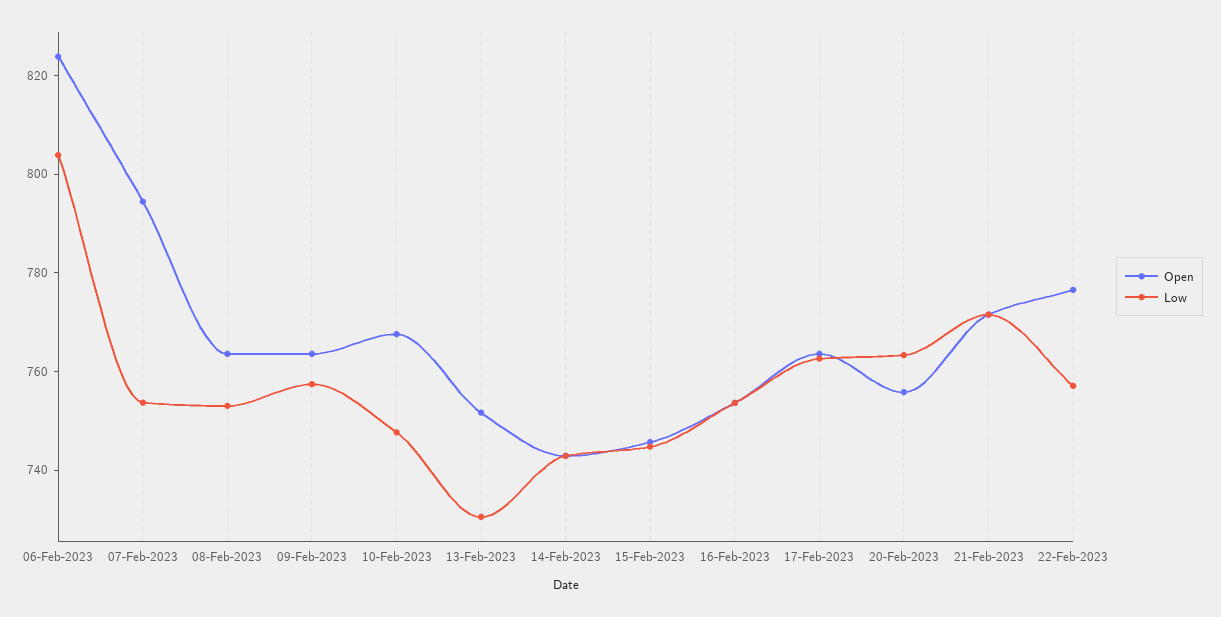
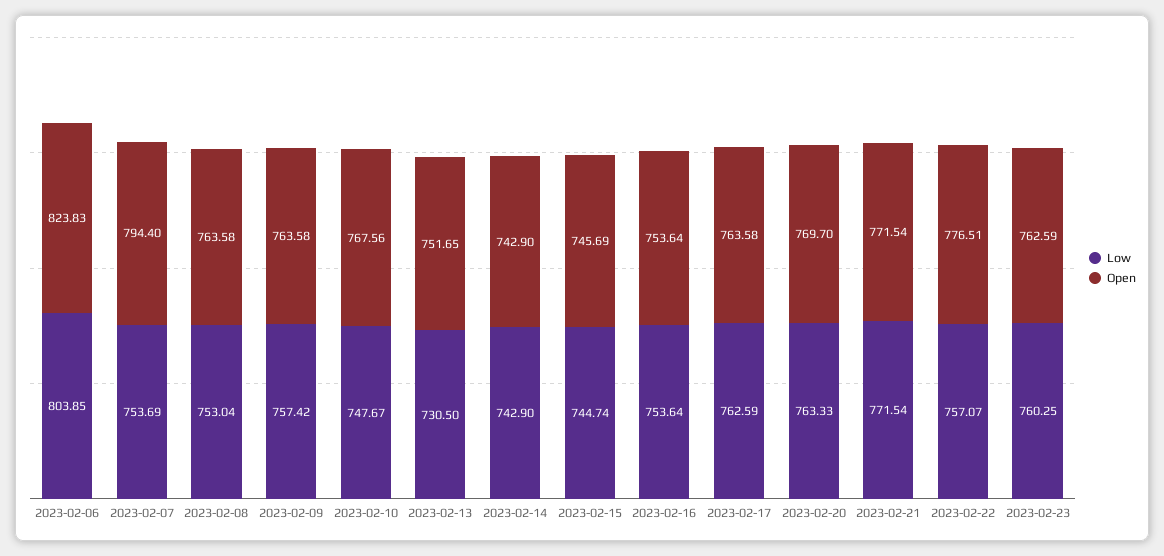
Open, 20-Feb-2023: 755 -> 769.7
Low, 2023-02-23: none -> 760.25
Open, 2023-02-23: none -> 762.59

